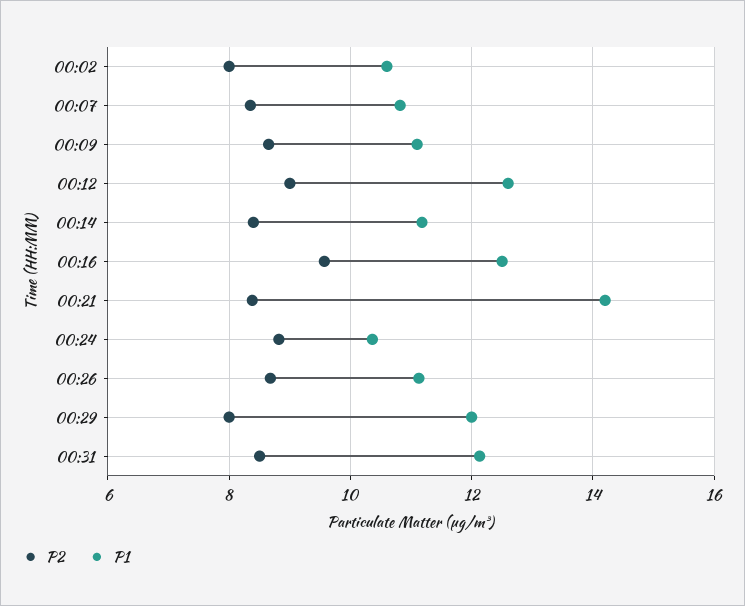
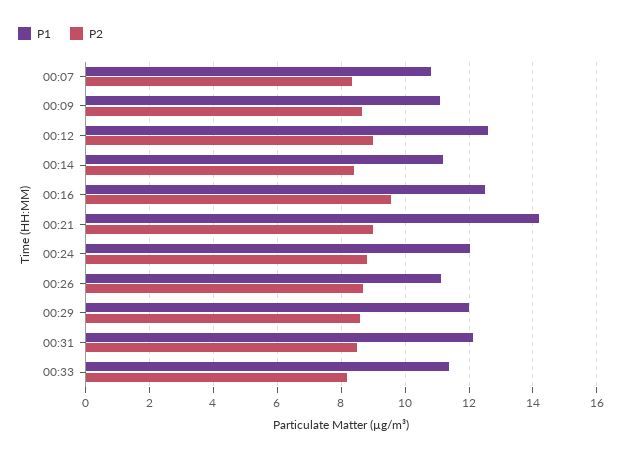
P2, 00:02: 8 -> none
P1, 00:02: 10.6 -> none
P2, 00:21: 8.4 -> 9
P1, 00:24: 10.4 -> 12
P2, 00:29: 8 -> 8.6
P1, 00:33: none -> 11.4
P2, 00:33: none -> 8.2

